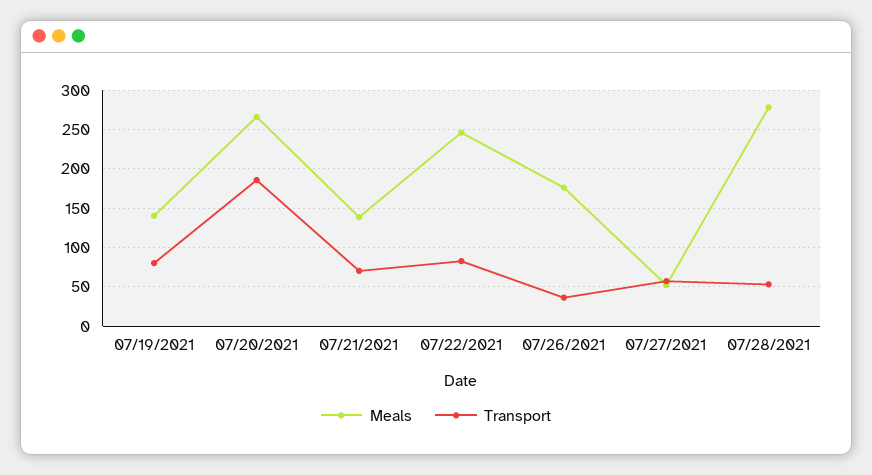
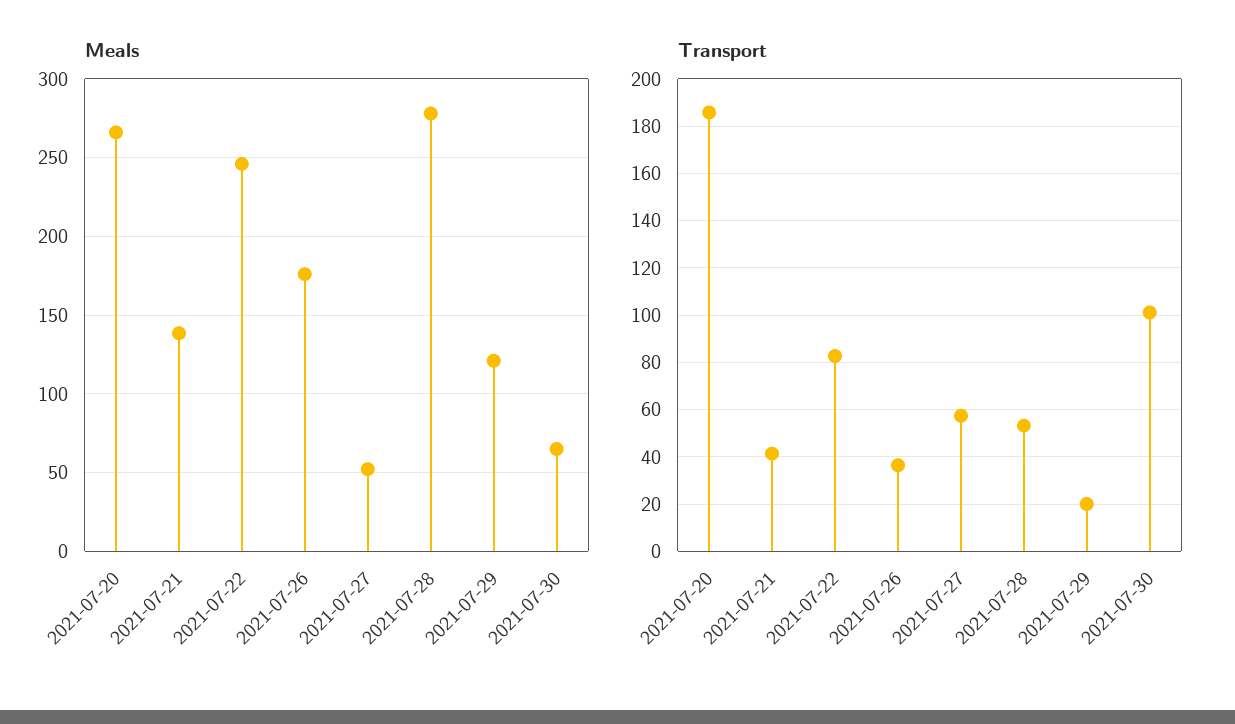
Meals, 07/19/2021: 140 -> none
Transport, 07/19/2021: 80 -> none
Transport, 07/21/2021: 70 -> 40
Meals, 2021-07-29: none -> 120
Meals, 2021-07-30: none -> 65
Transport, 2021-07-29: none -> 20
Transport, 2021-07-30: none -> 100

